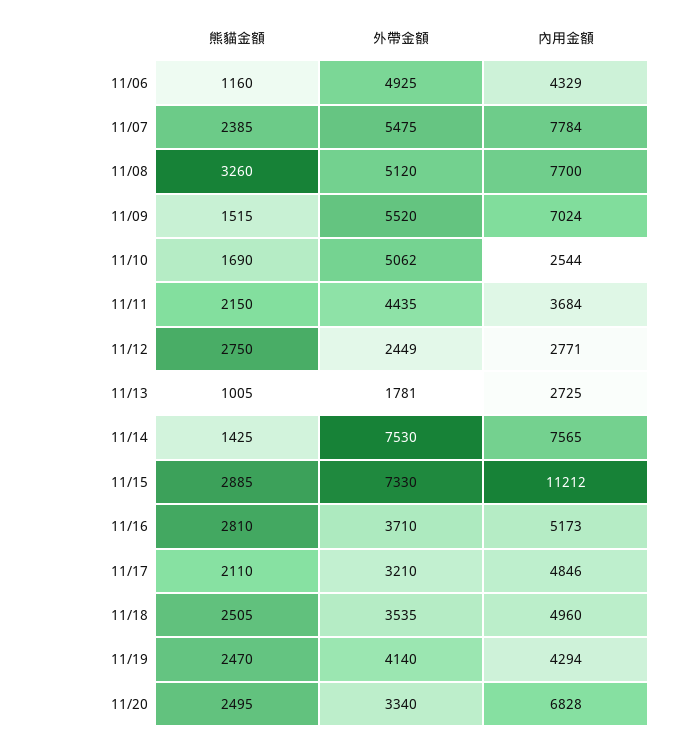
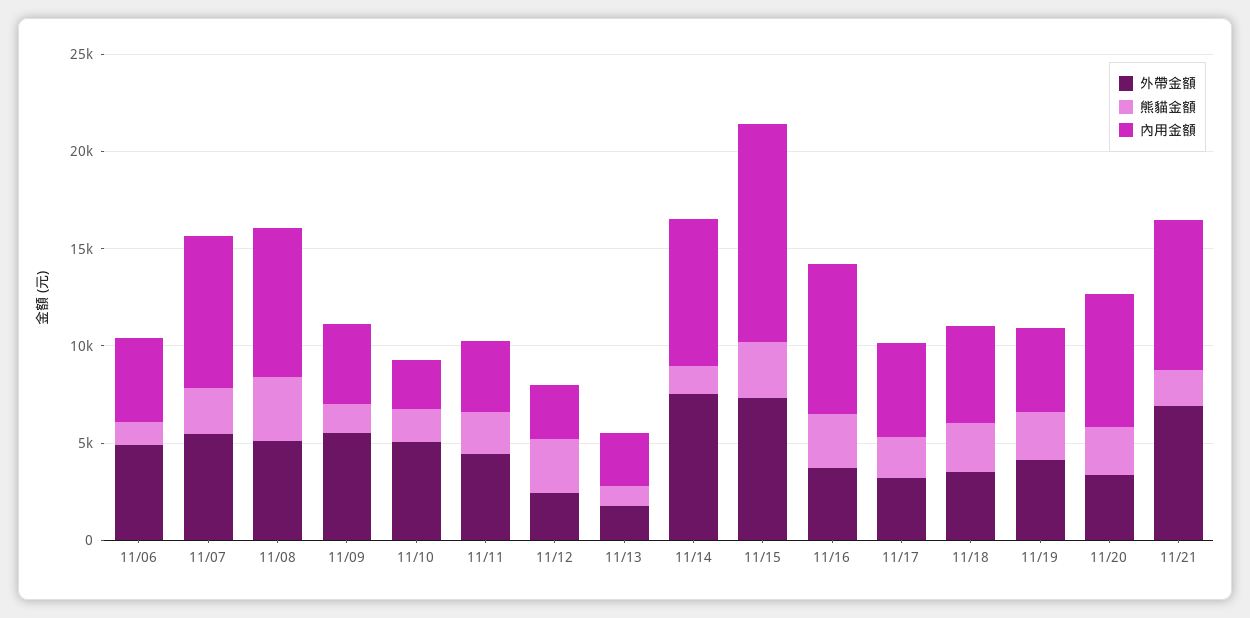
內用金額, 11/09: 7024 -> 4000
內用金額, 11/16: 5173 -> 8000
外帶金額, 11/21: none -> 7000
熊貓金額, 11/21: none -> 2000
內用金額, 11/21: none -> 8000

